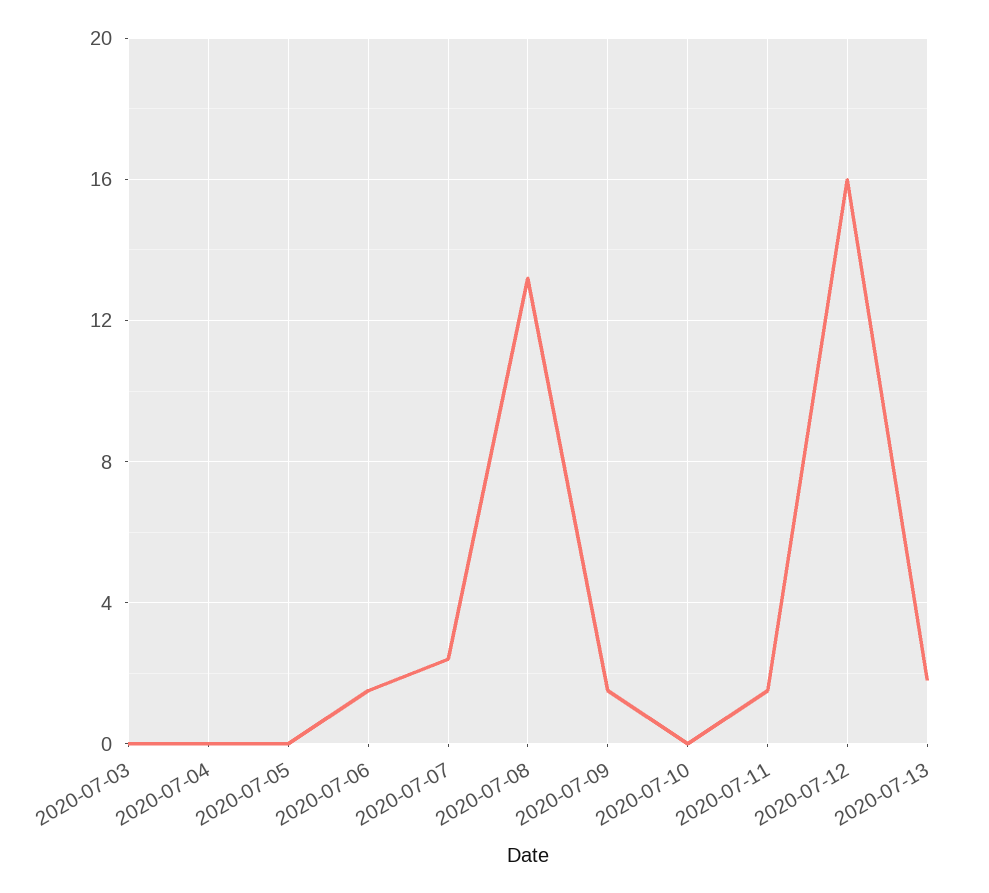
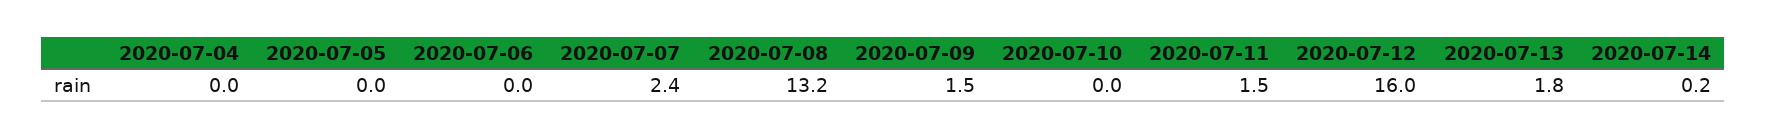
2020-07-03: 0 -> none
2020-07-06: 1.5 -> 0
2020-07-14: none -> 0.2

